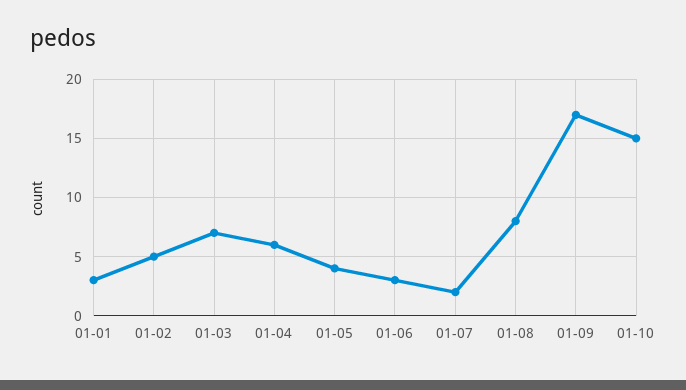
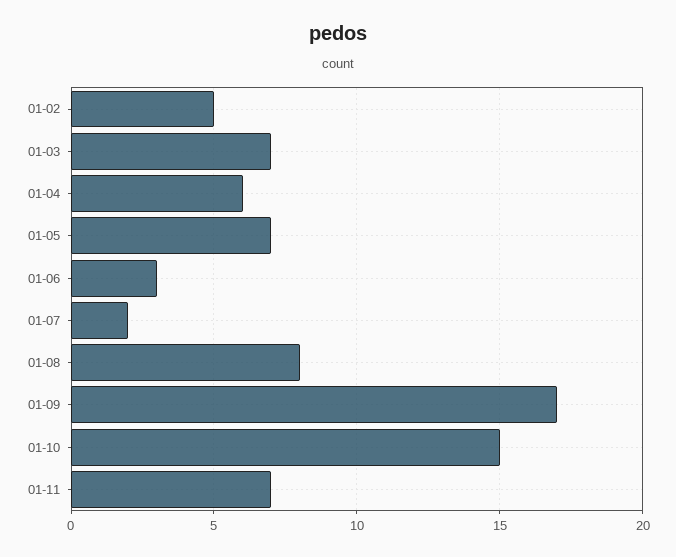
01-01: 3 -> none
01-05: 4 -> 7
01-11: none -> 7

